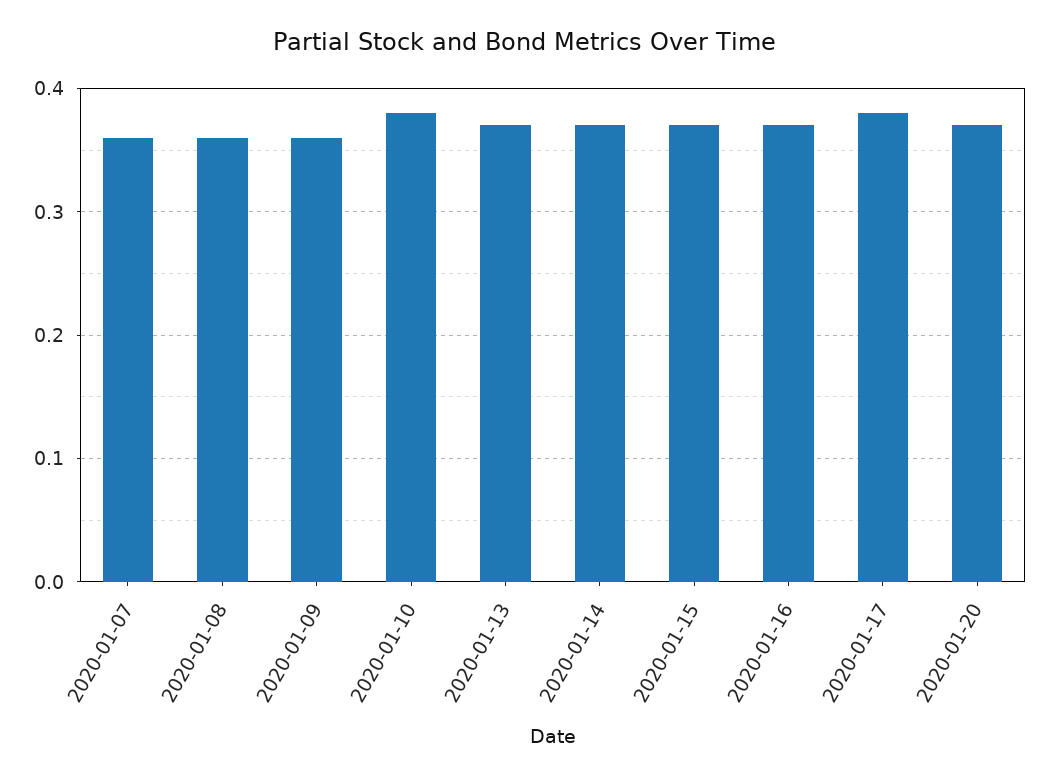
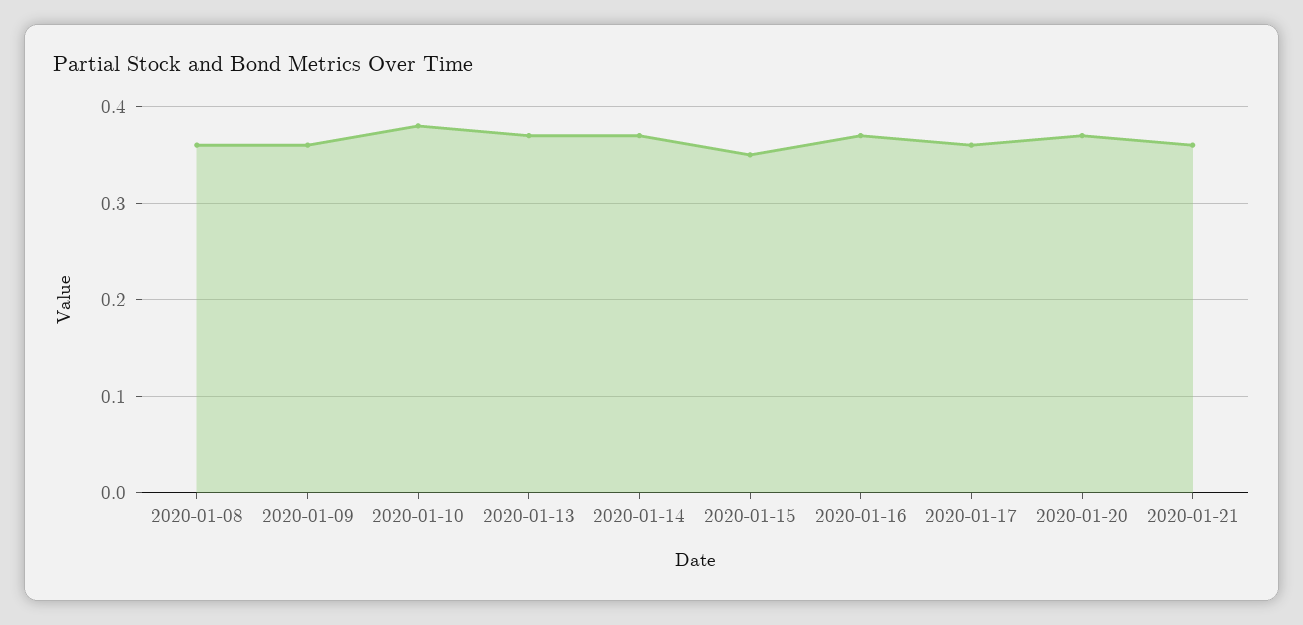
2020-01-07: 0.36 -> none
2020-01-15: 0.37 -> 0.35
2020-01-17: 0.38 -> 0.36
2020-01-21: none -> 0.36

